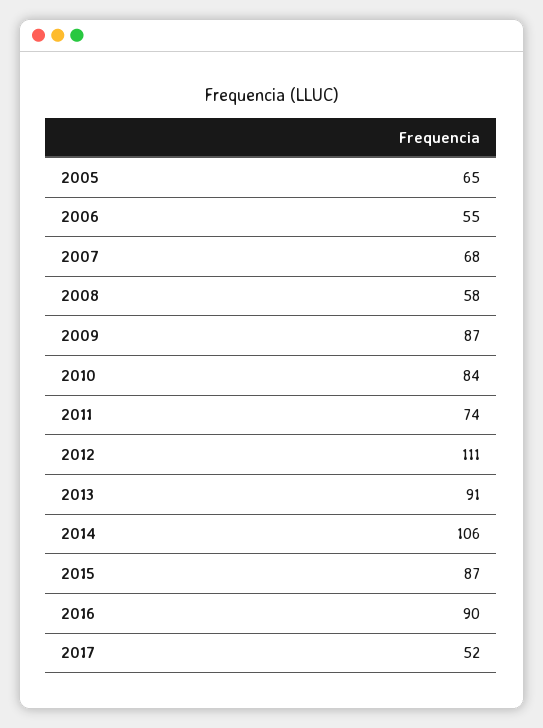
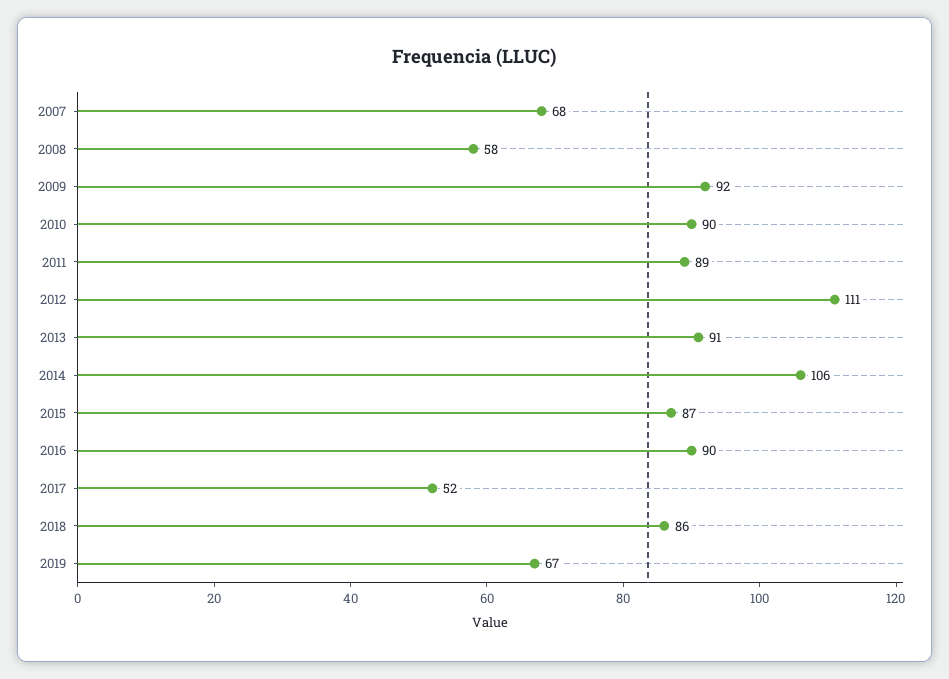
2005: 65 -> none
2006: 55 -> none
2009: 87 -> 92
2010: 84 -> 90
2011: 74 -> 89
2018: none -> 86
2019: none -> 67

